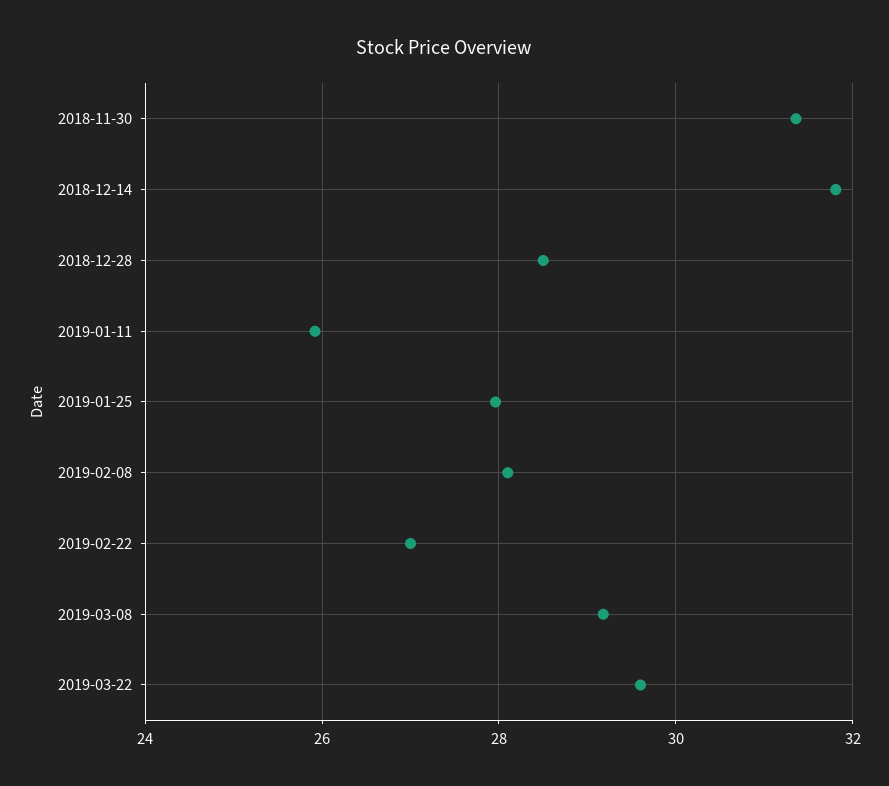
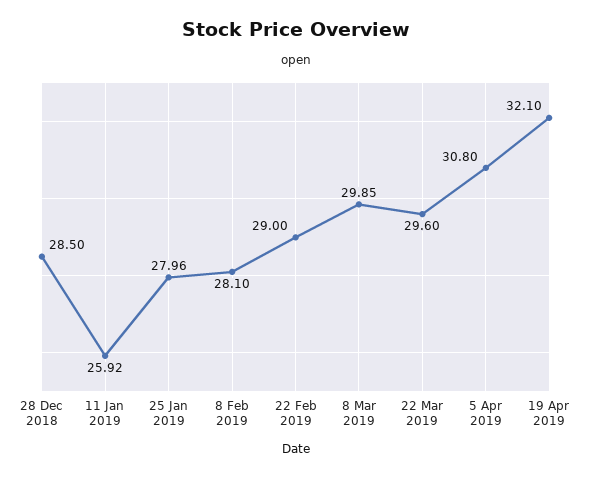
2018-11-30: 31.4 -> none
2018-12-14: 31.8 -> none
2019-02-22: 27 -> 29
2019-03-08: 29.2 -> 29.85
5 Apr 2019: none -> 30.8
19 Apr 2019: none -> 32.1

